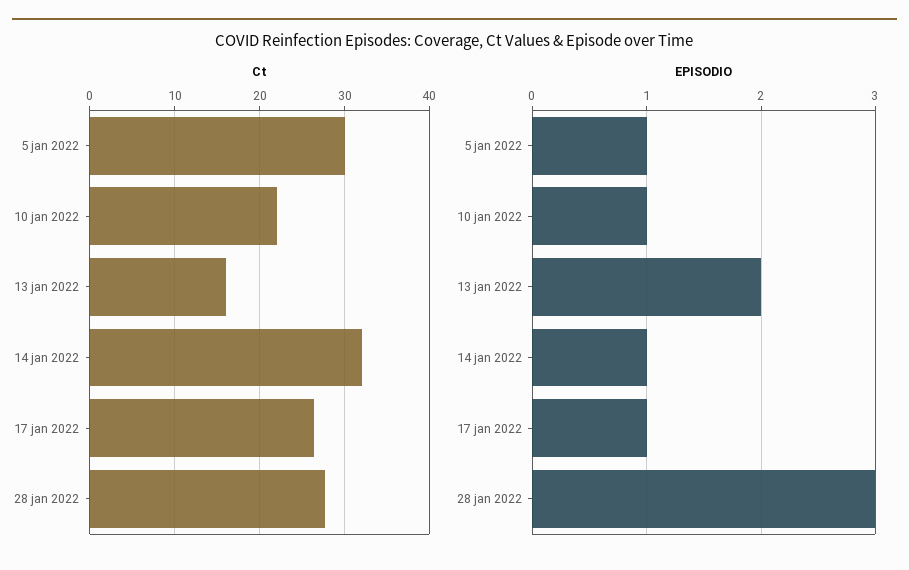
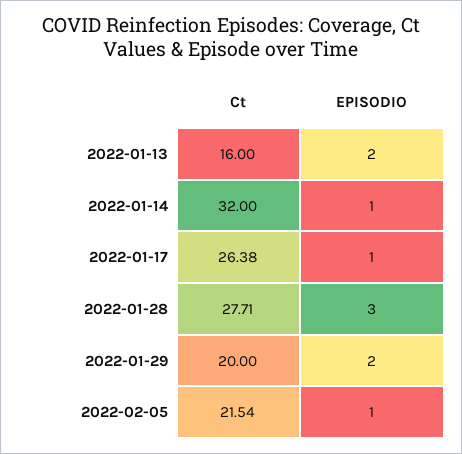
Ct, 5 jan 2022: 30 -> none
Ct, 10 jan 2022: 22 -> none
EPISODIO, 5 jan 2022: 1 -> none
EPISODIO, 10 jan 2022: 1 -> none
Ct, 2022-01-29: none -> 20
EPISODIO, 2022-01-29: none -> 2
Ct, 2022-02-05: none -> 21.54
EPISODIO, 2022-02-05: none -> 1

